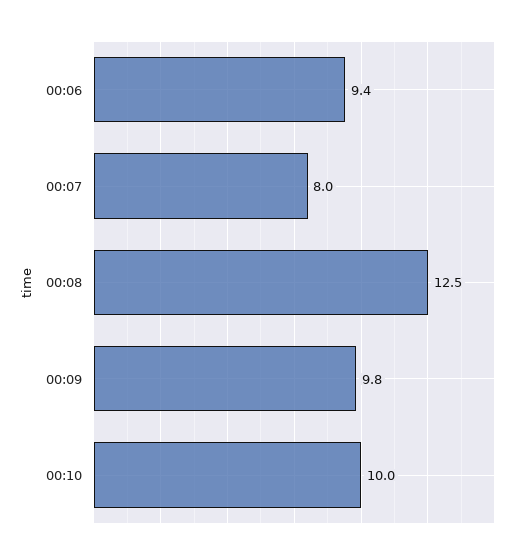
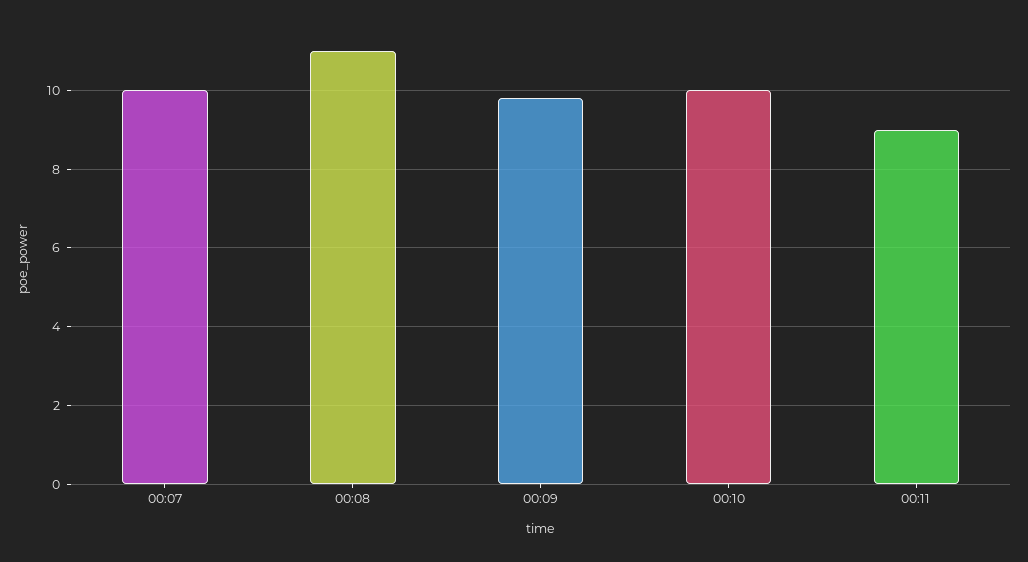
00:06: 9.4 -> none
00:07: 8 -> 10
00:08: 12.5 -> 11
00:11: none -> 9

